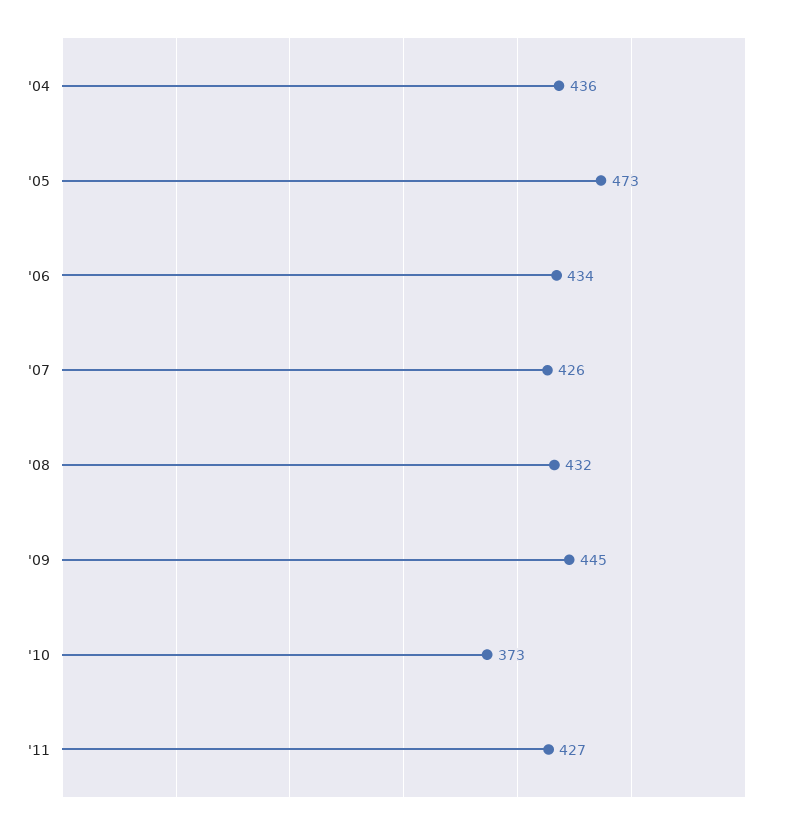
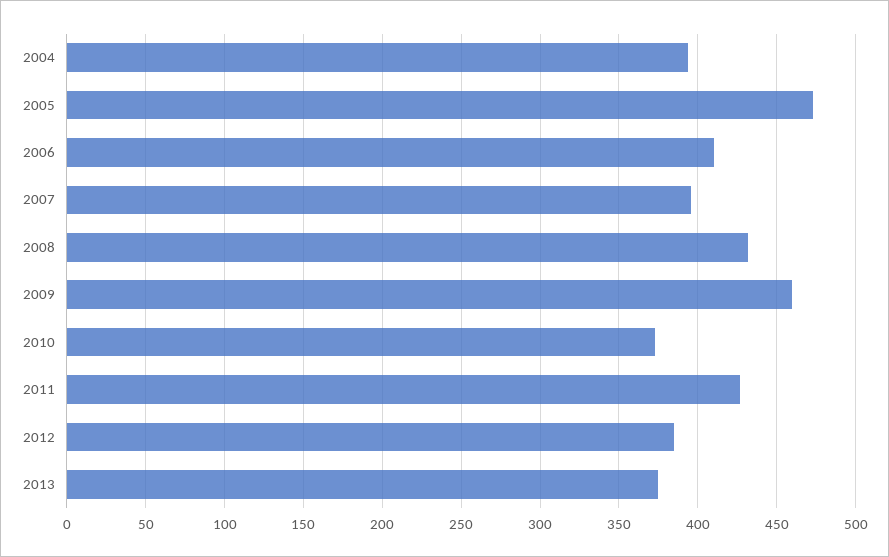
'04: 436 -> 395
'06: 434 -> 410
'07: 426 -> 395
'09: 445 -> 460
2012: none -> 385
2013: none -> 375

